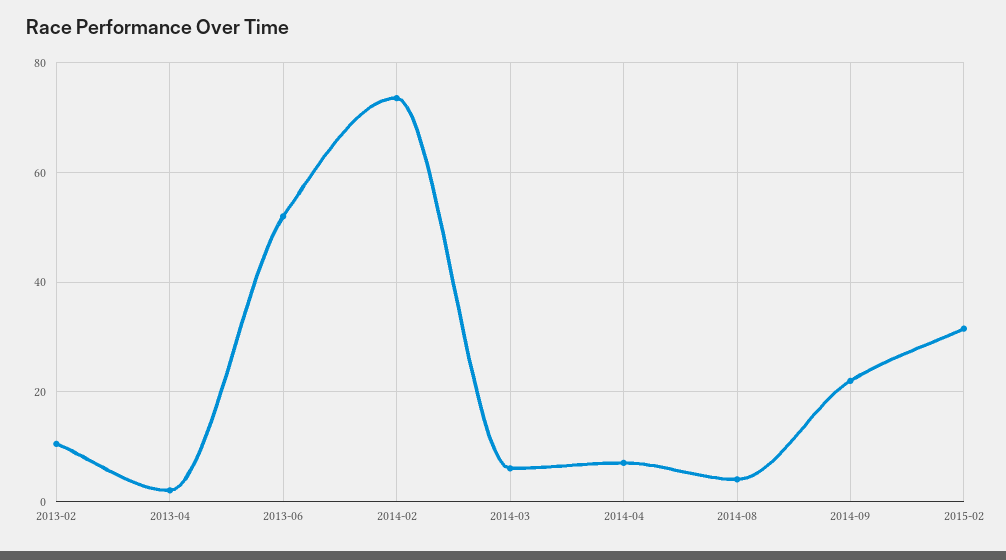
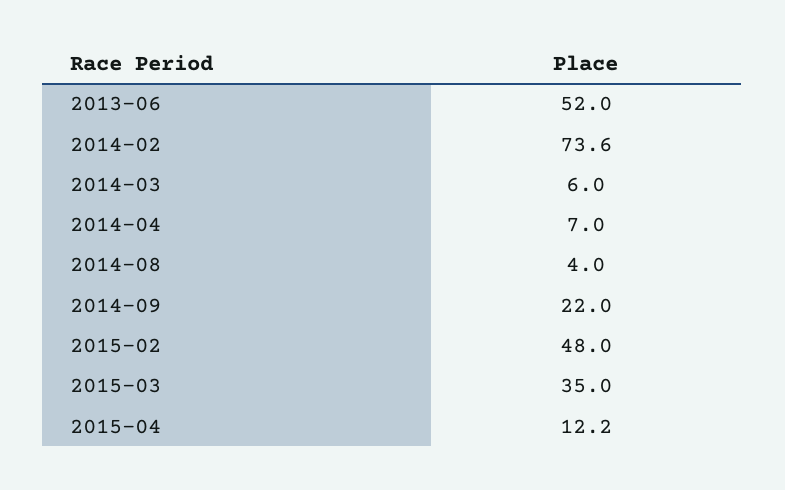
2013-02: 10 -> none
2013-04: 2 -> none
2015-02: 32 -> 48
2015-03: none -> 35
2015-04: none -> 12.2

